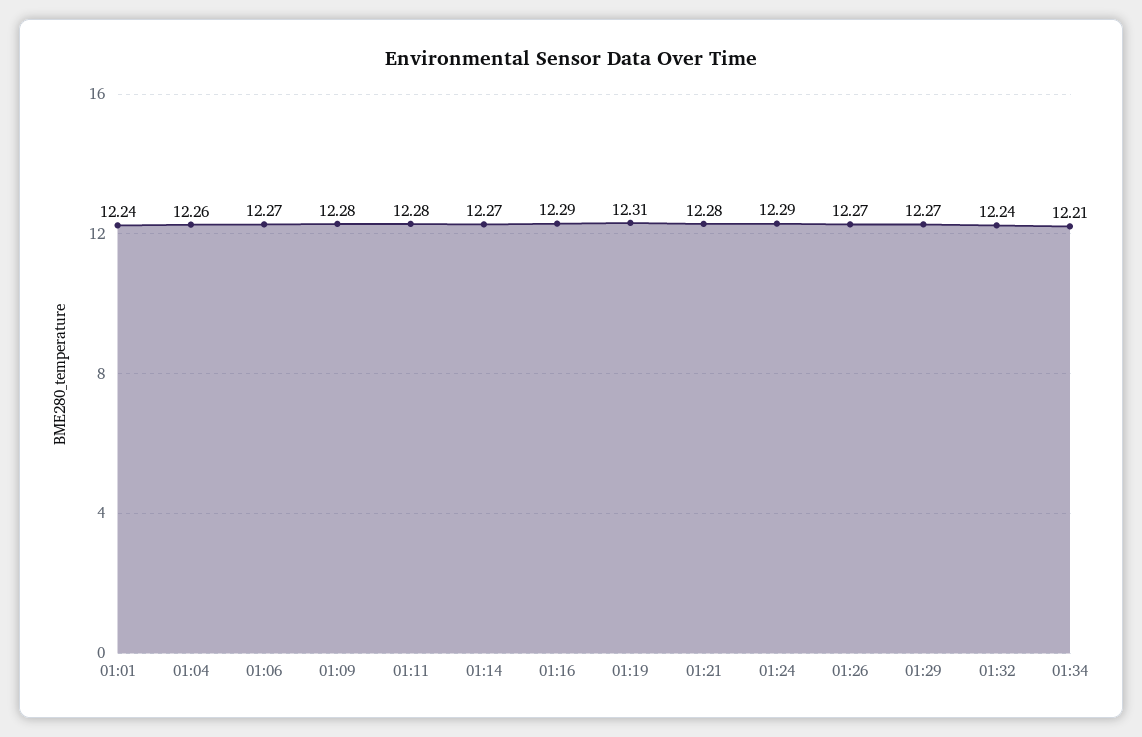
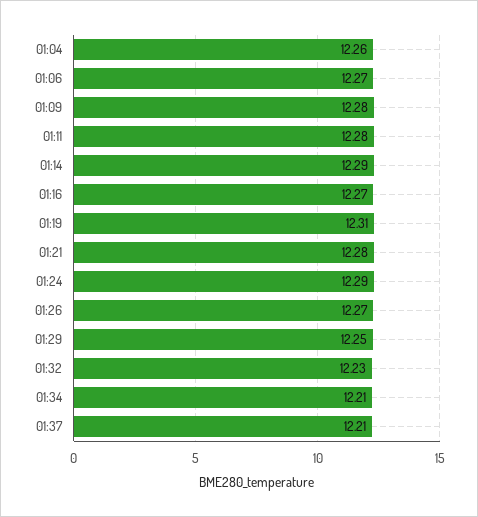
01:01: 12.24 -> none
01:14: 12.27 -> 12.29
01:16: 12.29 -> 12.27
01:29: 12.27 -> 12.25
01:32: 12.24 -> 12.23
01:37: none -> 12.21

